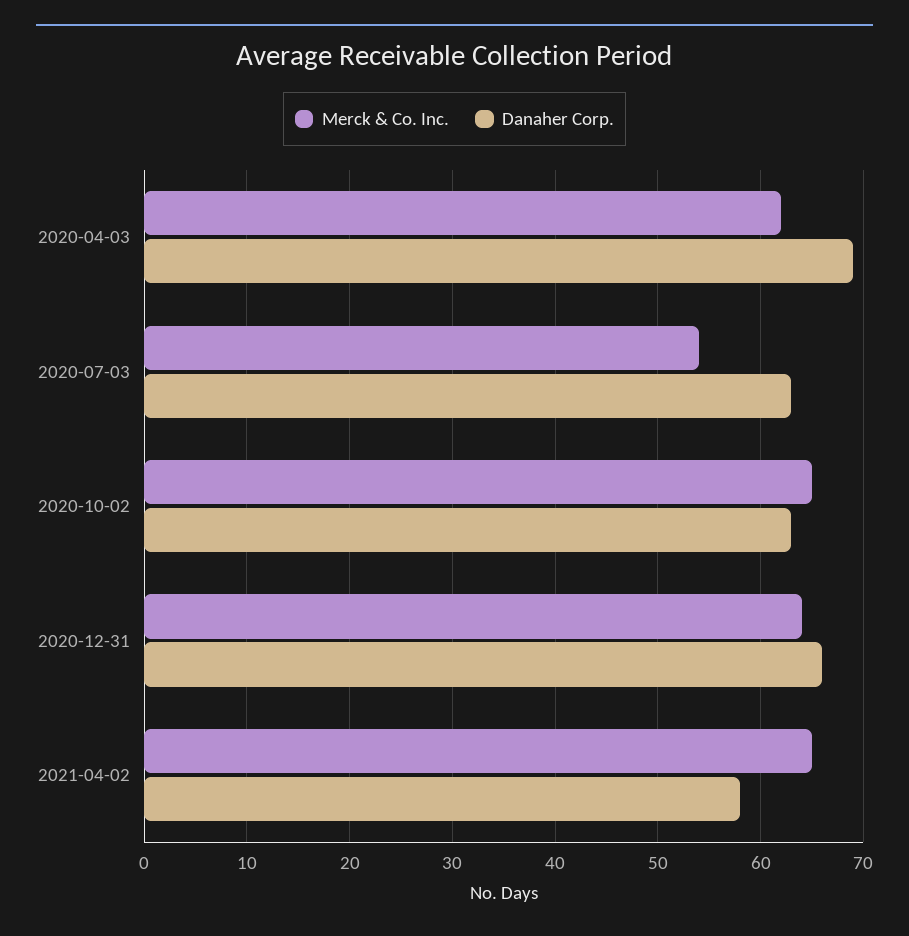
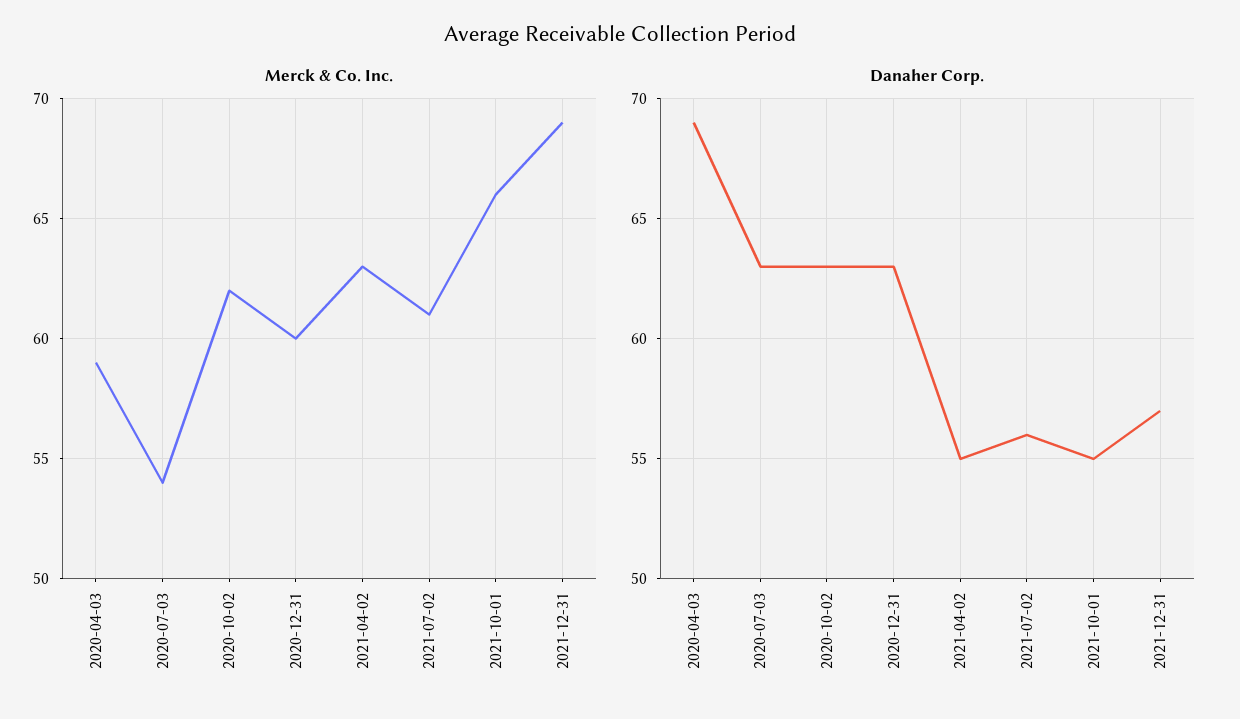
Merck & Co. Inc., 2020-04-03: 62 -> 59
Merck & Co. Inc., 2020-10-02: 65 -> 62
Merck & Co. Inc., 2020-12-31: 64 -> 60
Danaher Corp., 2020-12-31: 66 -> 63
Merck & Co. Inc., 2021-04-02: 65 -> 63
Danaher Corp., 2021-04-02: 58 -> 55
Merck & Co. Inc., 2021-07-02: none -> 61
Merck & Co. Inc., 2021-10-01: none -> 66
Merck & Co. Inc., 2021-12-31: none -> 69
Danaher Corp., 2021-07-02: none -> 56
Danaher Corp., 2021-10-01: none -> 55
Danaher Corp., 2021-12-31: none -> 57

